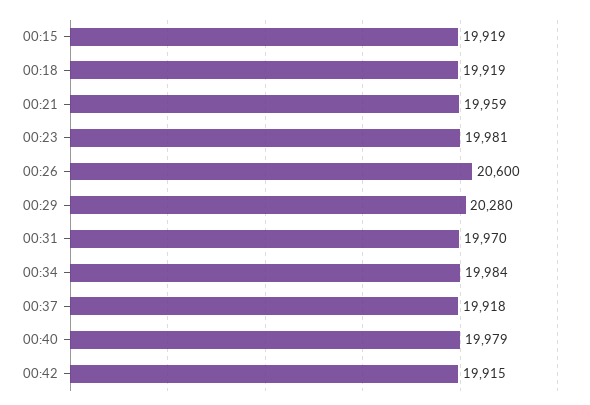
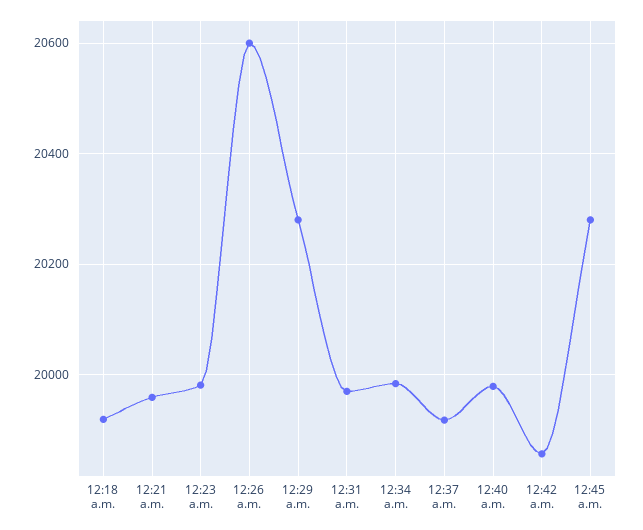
00:15: 19919 -> none
00:42: 19915 -> 19860
12:45 a.m.: none -> 20280

